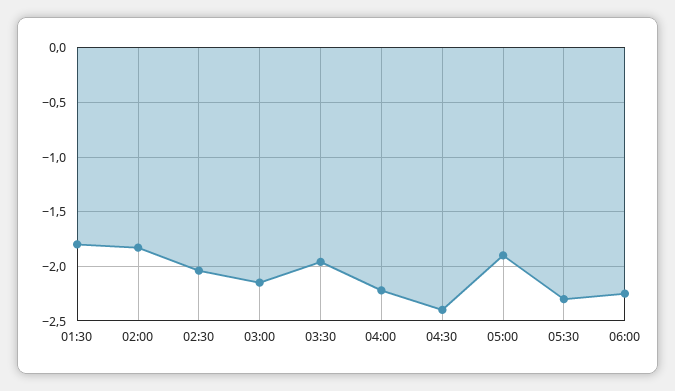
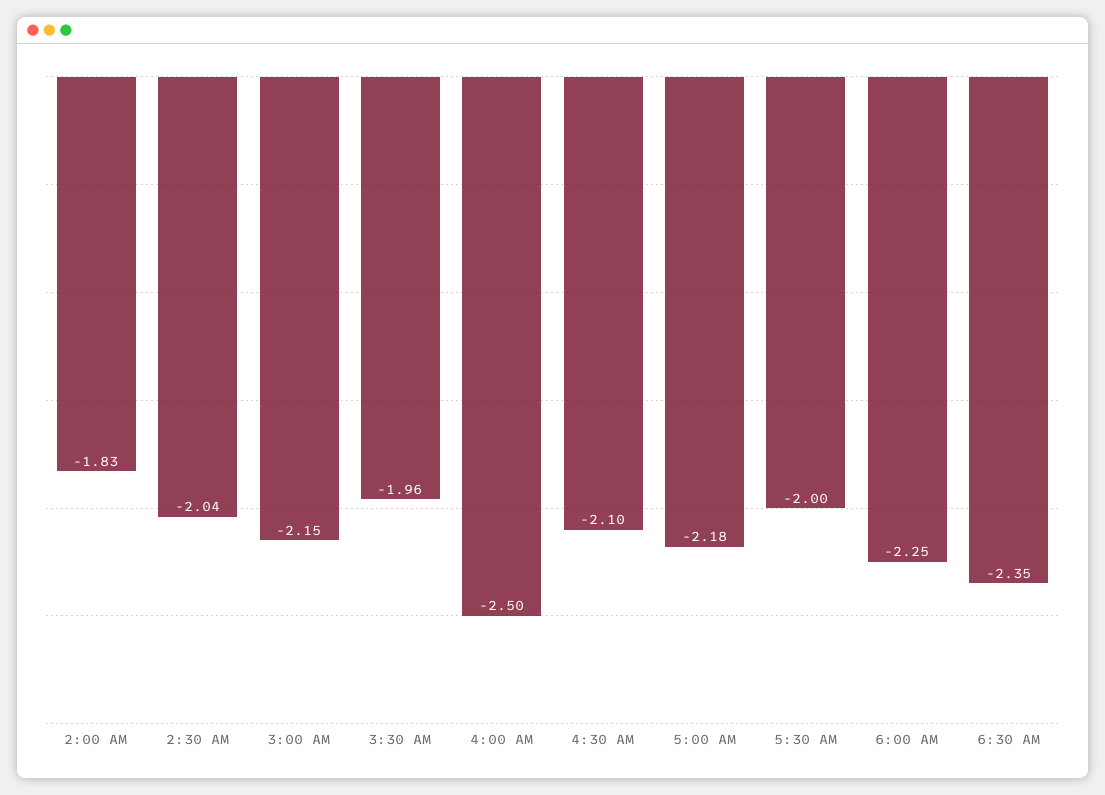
01:30: -1.8 -> none
04:00: -2.2 -> -2.5
04:30: -2.4 -> -2.1
05:00: -1.9 -> -2.18
05:30: -2.3 -> -2
6:30 AM: none -> -2.35

